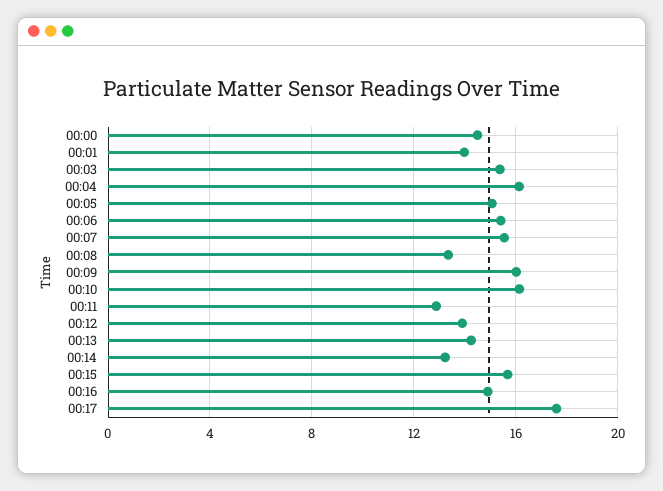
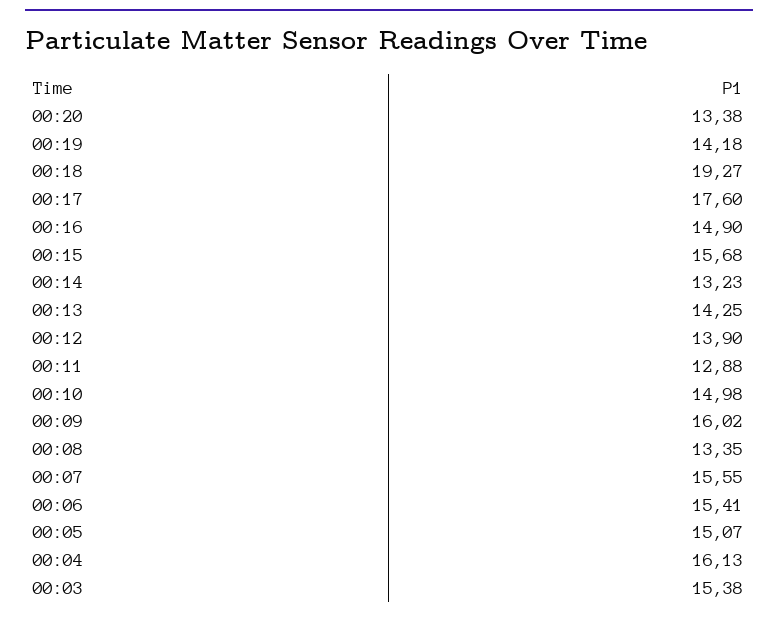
00:00: 14.5 -> none
00:01: 14 -> none
00:10: 16 -> 14.98
00:20: none -> 13.38
00:19: none -> 14.18
00:18: none -> 19.27

